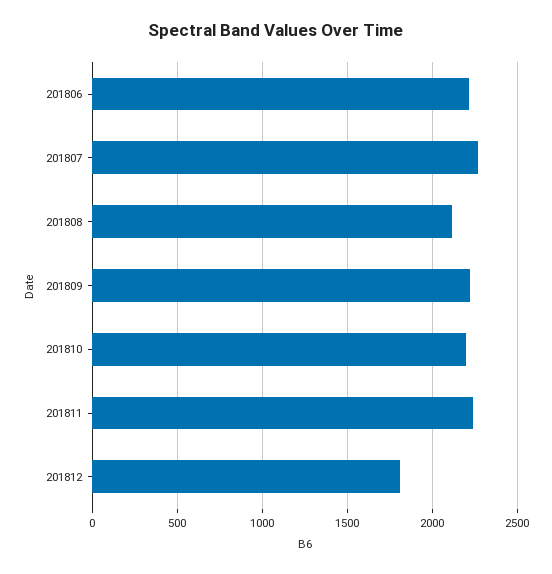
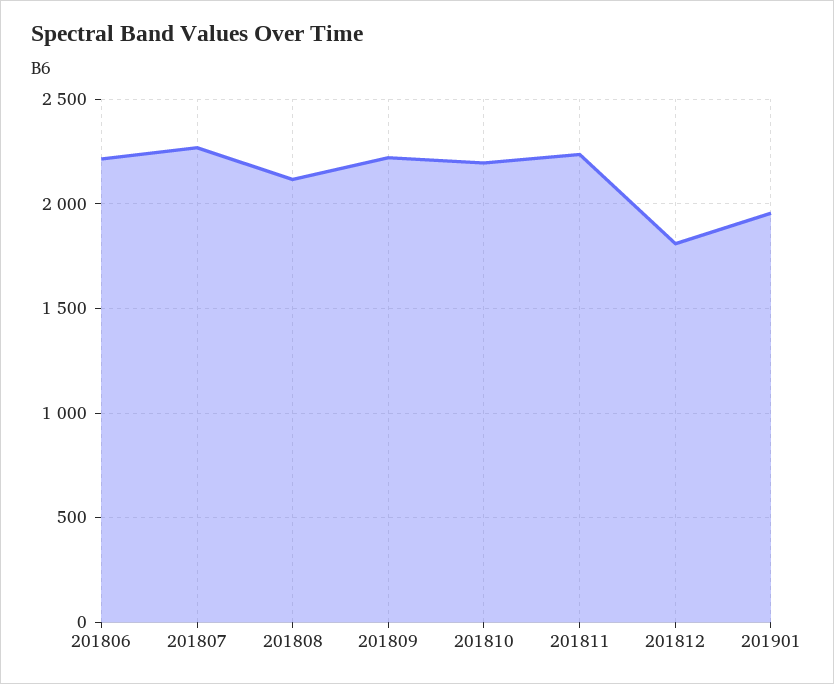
201901: none -> 1950

